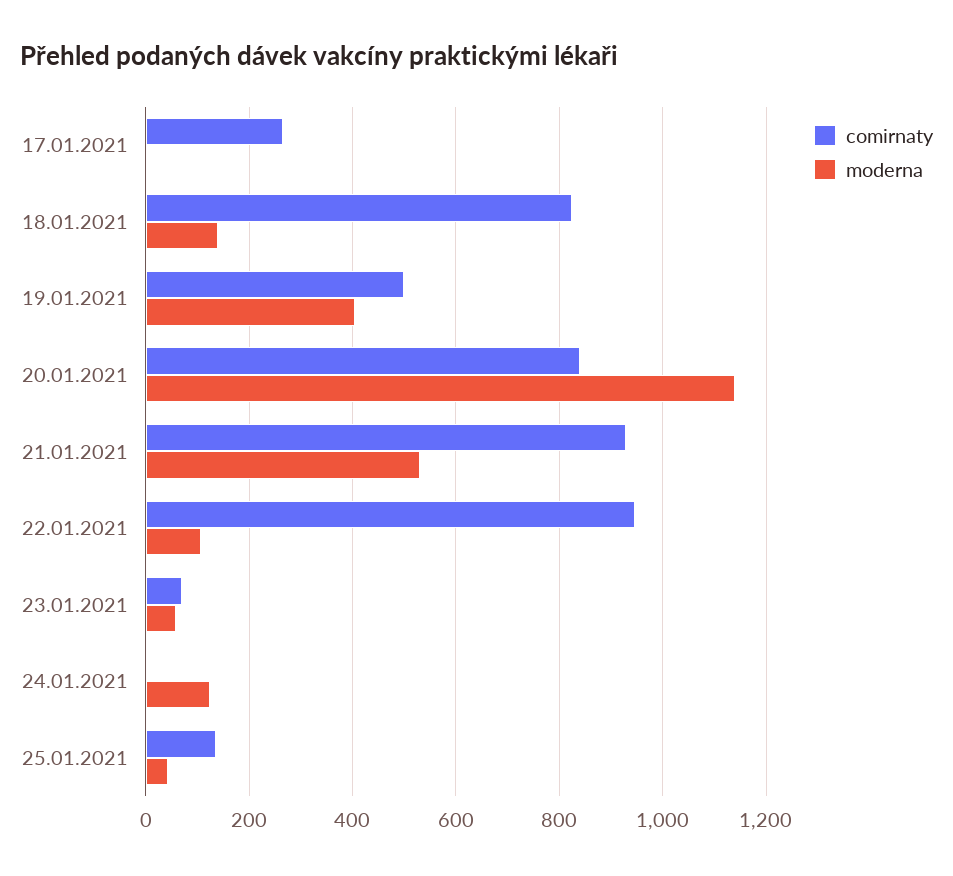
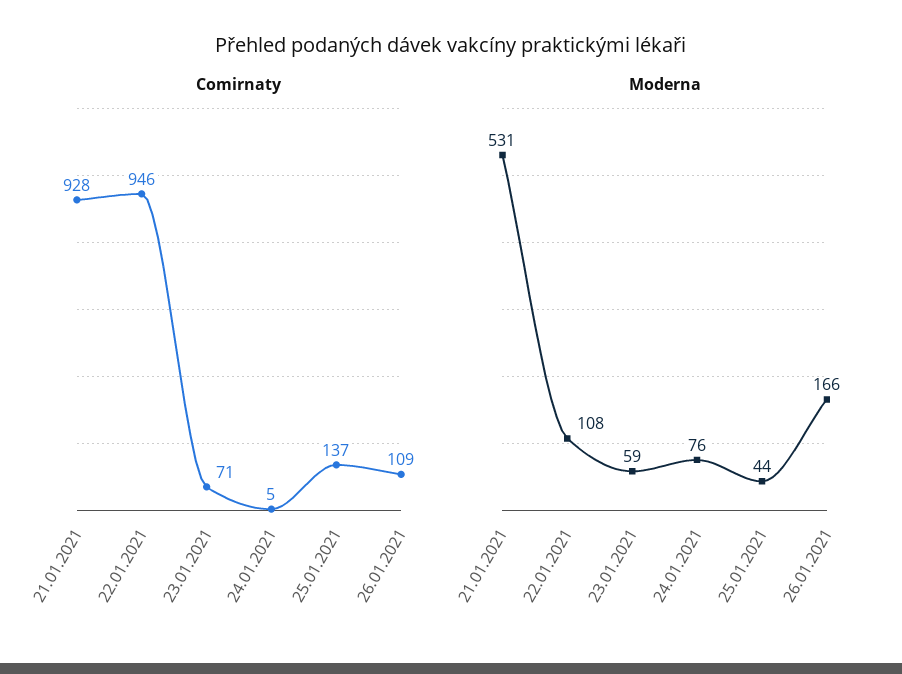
comirnaty, 17.01.2021: 260 -> none
moderna, 17.01.2021: 0 -> none
comirnaty, 18.01.2021: 820 -> none
moderna, 18.01.2021: 140 -> none
comirnaty, 19.01.2021: 500 -> none
moderna, 19.01.2021: 400 -> none
comirnaty, 20.01.2021: 840 -> none
moderna, 20.01.2021: 1140 -> none
moderna, 24.01.2021: 120 -> 76
comirnaty, 26.01.2021: none -> 109
moderna, 26.01.2021: none -> 166

